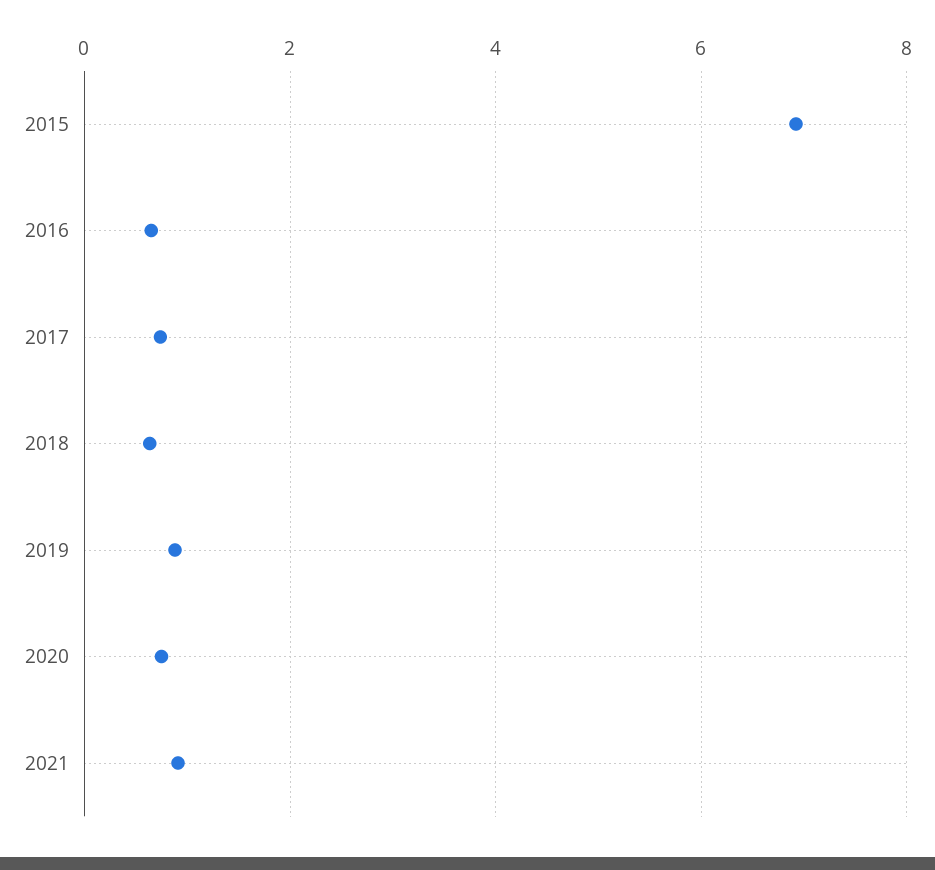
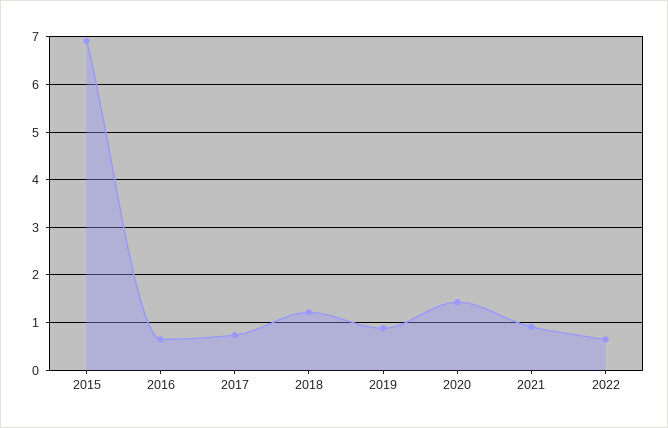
2018: 0.6 -> 1.2
2020: 0.8 -> 1.4
2022: none -> 0.6

